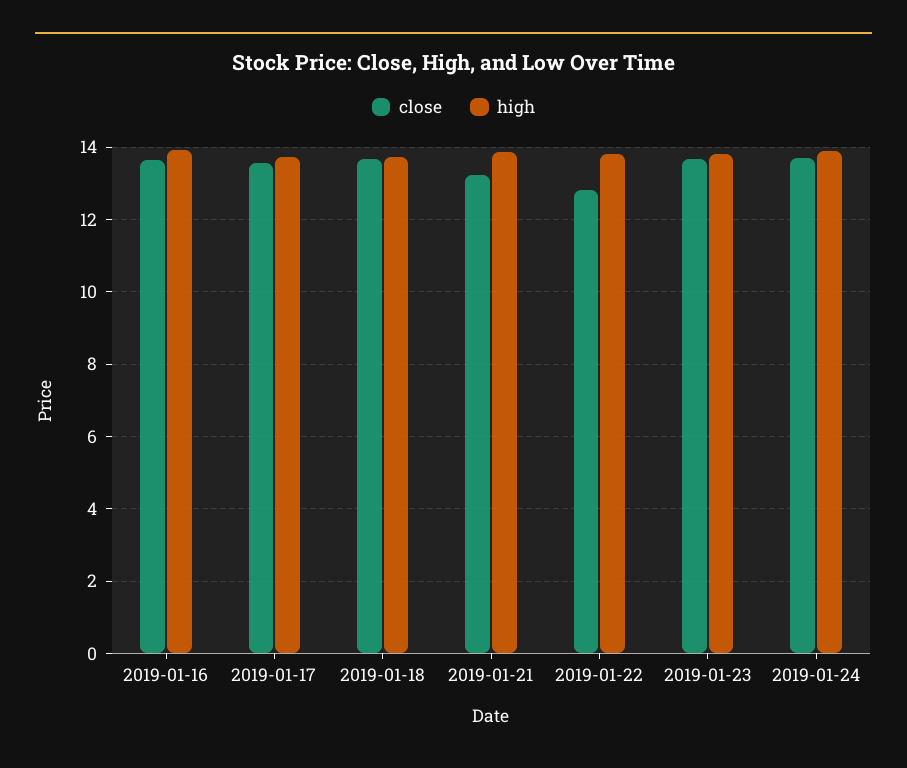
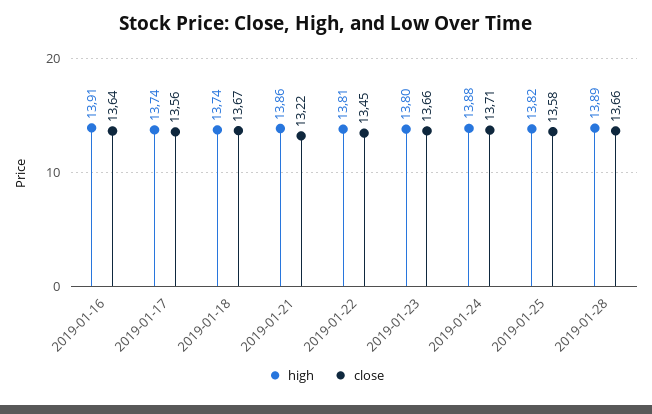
close, 2019-01-22: 12.8 -> 13.45
high, 2019-01-25: none -> 13.82
close, 2019-01-25: none -> 13.58
high, 2019-01-28: none -> 13.89
close, 2019-01-28: none -> 13.66

